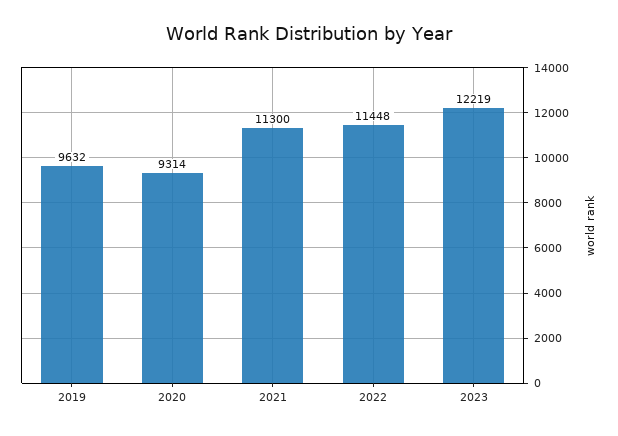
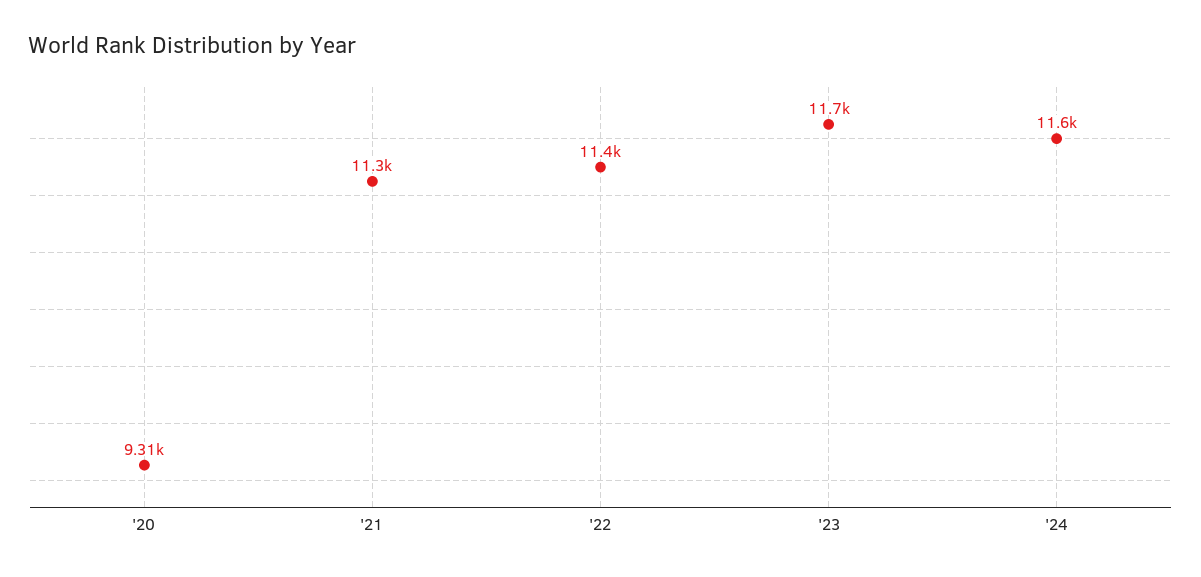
2019: 9632 -> none
2023: 12219 -> 11700
'24: none -> 11600

